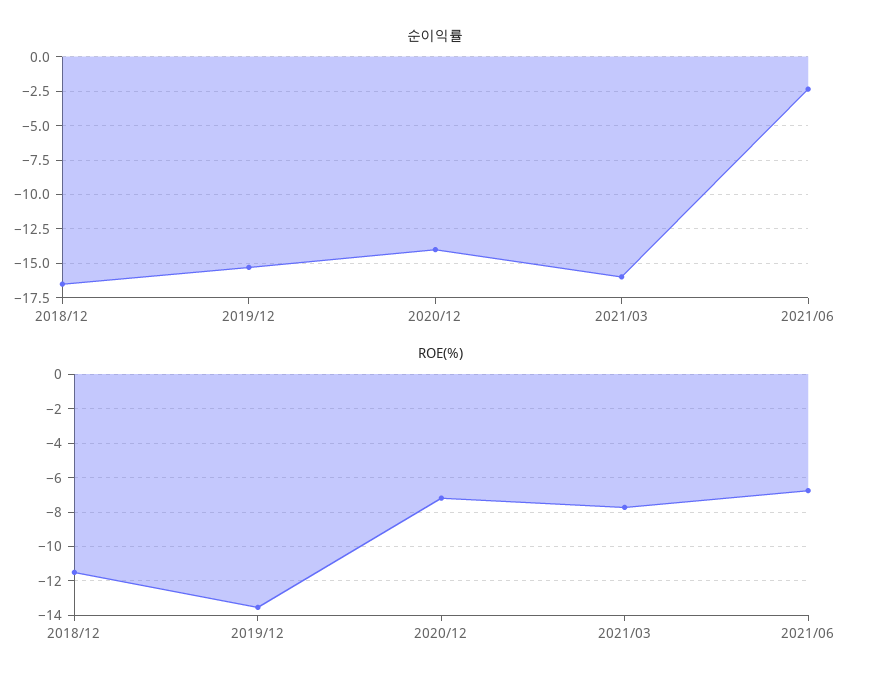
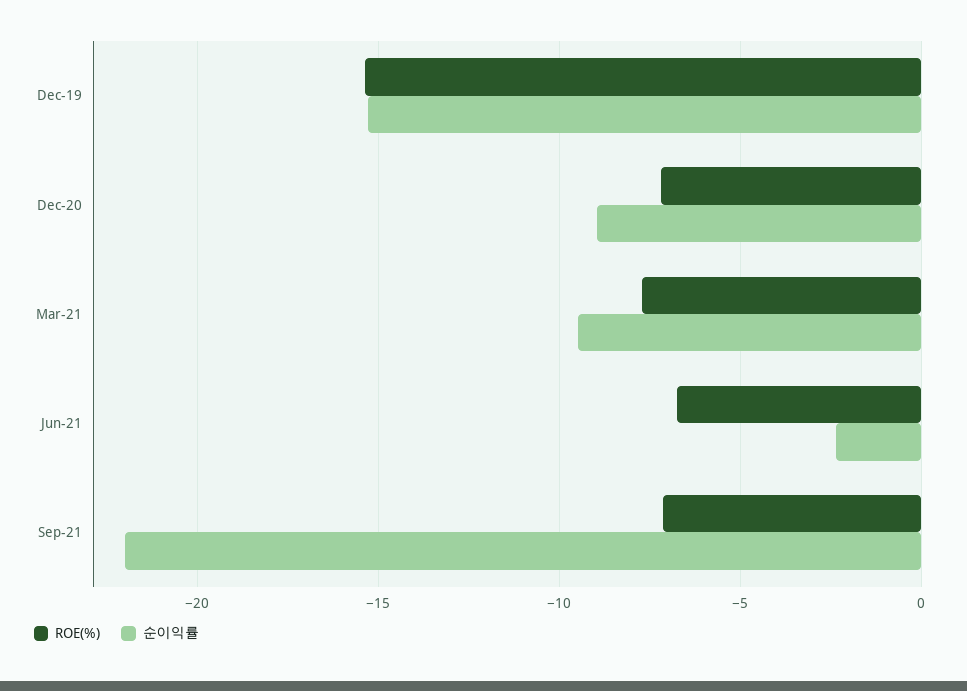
순이익률, 2018/12: -16.5 -> none
순이익률, 2020/12: -14 -> -9
순이익률, 2021/03: -16 -> -9.5
ROE(%), 2018/12: -11.5 -> none
ROE(%), 2019/12: -13.5 -> -15.5
ROE(%), Sep-21: none -> -7
순이익률, Sep-21: none -> -22

